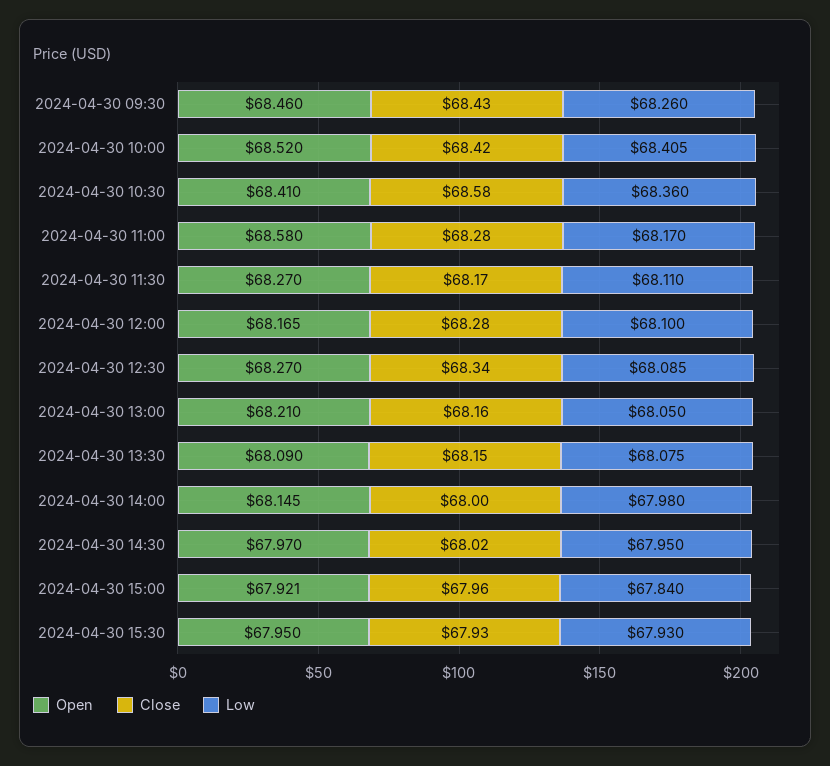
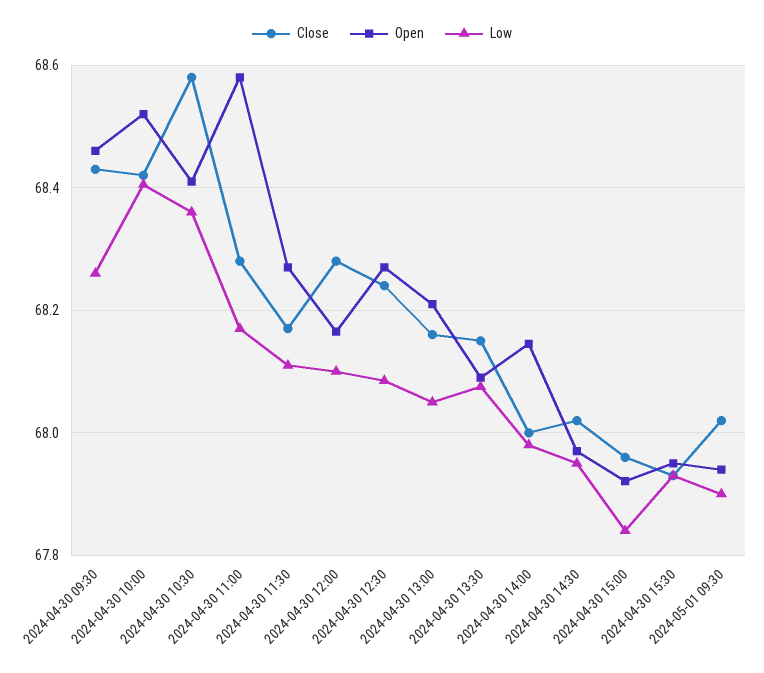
Close, 2024-04-30 12:30: 68.34 -> 68.24
Close, 2024-05-01 09:30: none -> 68.02
Open, 2024-05-01 09:30: none -> 67.94
Low, 2024-05-01 09:30: none -> 67.9

